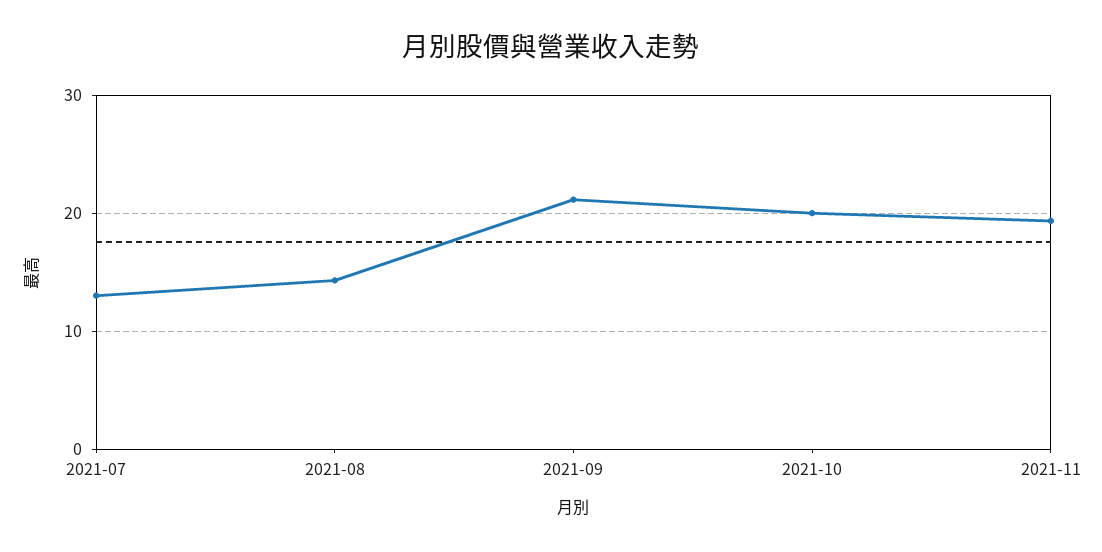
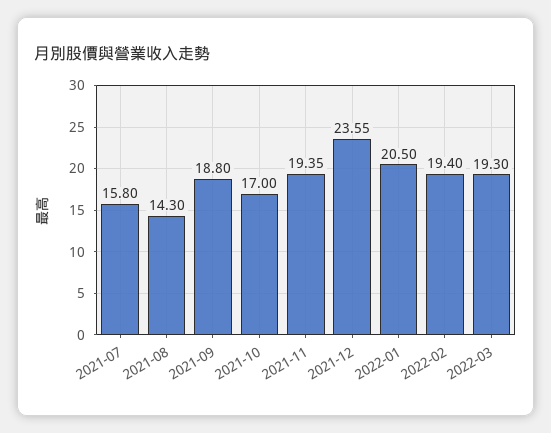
2021-07: 13 -> 15.8
2021-09: 21 -> 18.8
2021-10: 20 -> 17
2021-12: none -> 23.55
2022-01: none -> 20.5
2022-02: none -> 19.4
2022-03: none -> 19.3

